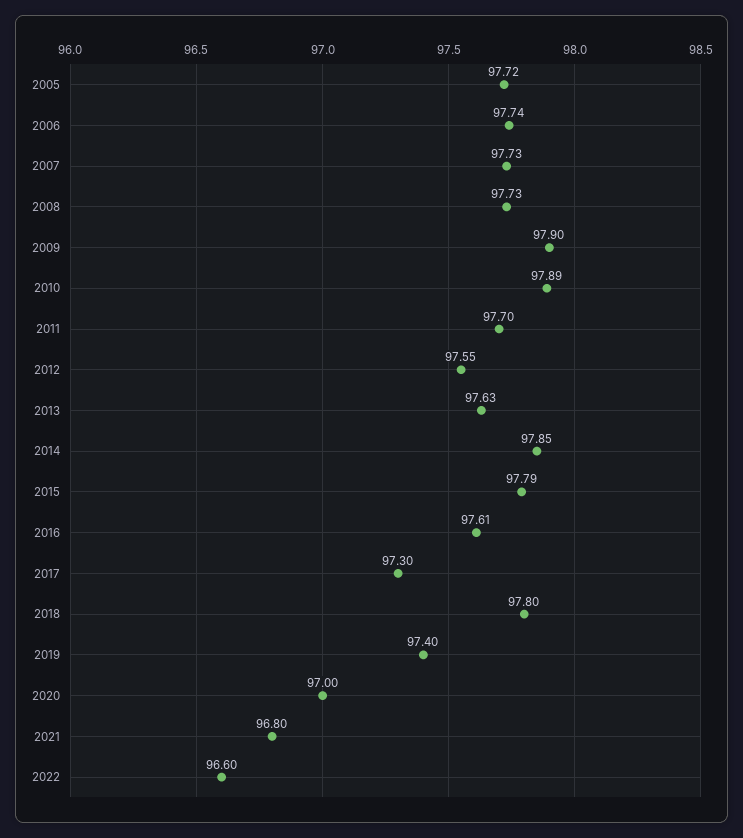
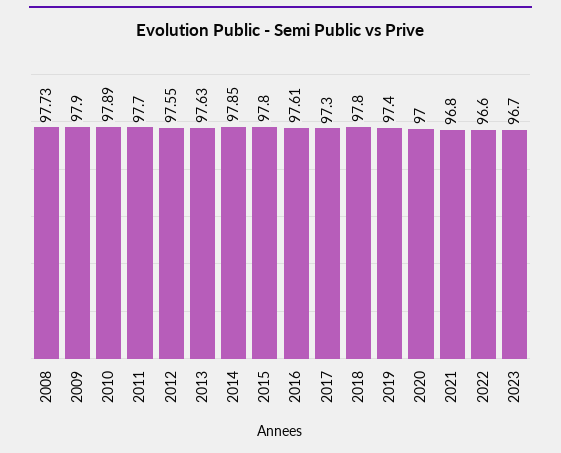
2005: 97.72 -> none
2006: 97.74 -> none
2007: 97.73 -> none
2015: 97.79 -> 97.8
2023: none -> 96.7

